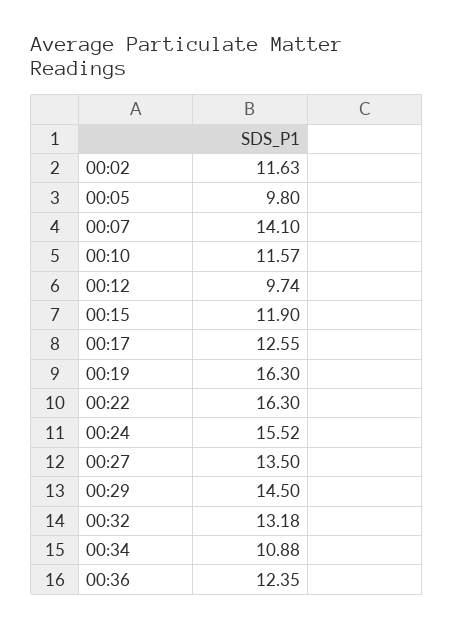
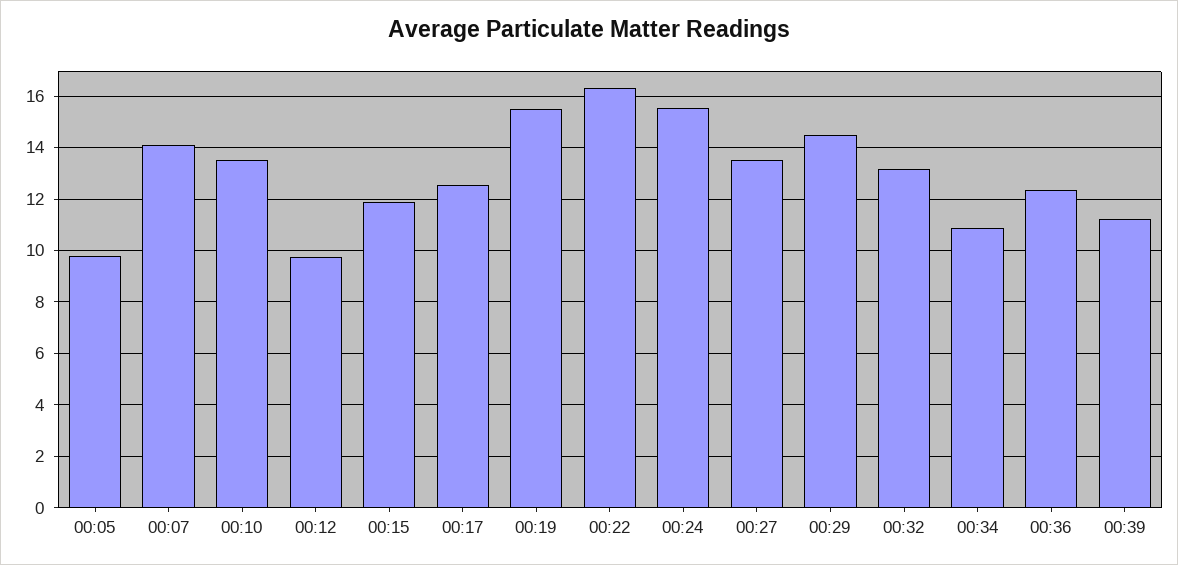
00:02: 11.63 -> none
00:10: 11.57 -> 13.5
00:19: 16.3 -> 15.5
00:39: none -> 11.25

